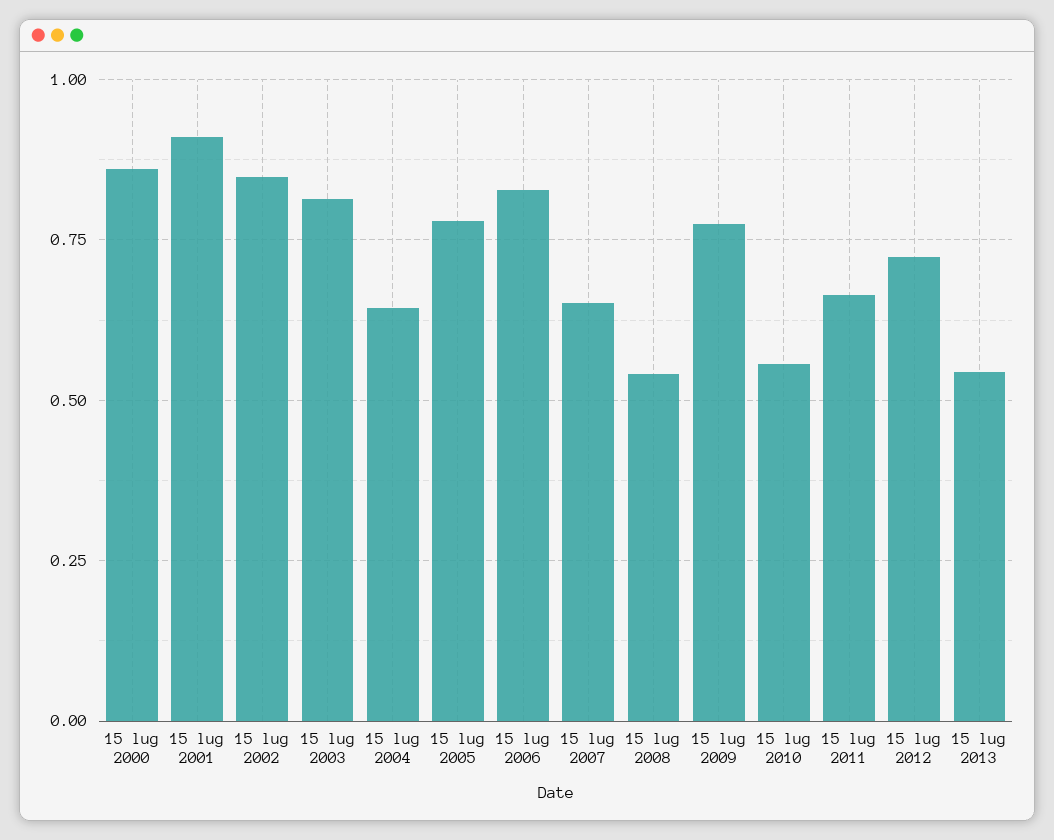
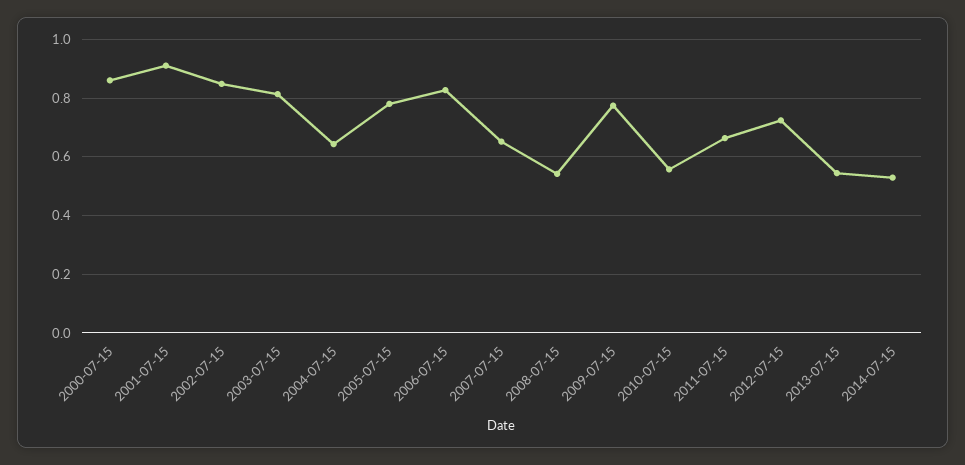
2014-07-15: none -> 0.525

